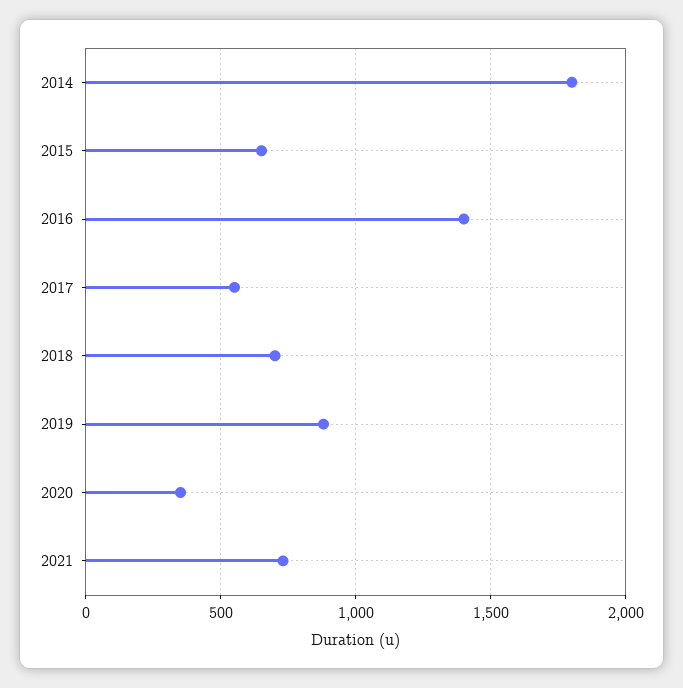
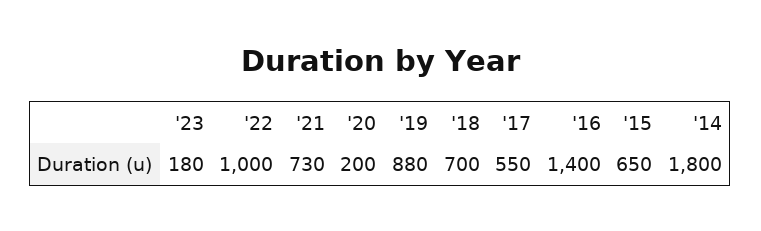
2020: 350 -> 200
'23: none -> 180
'22: none -> 1000

